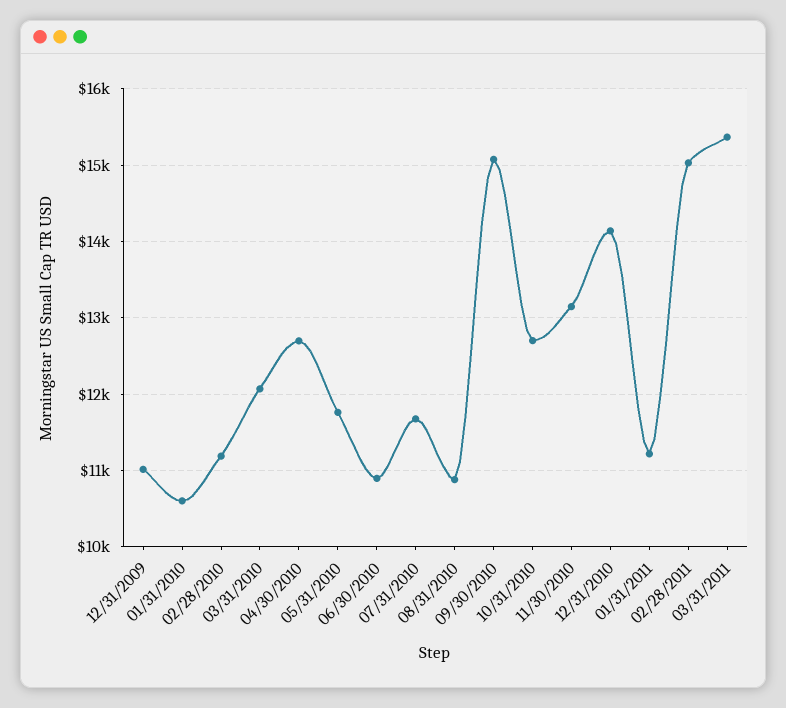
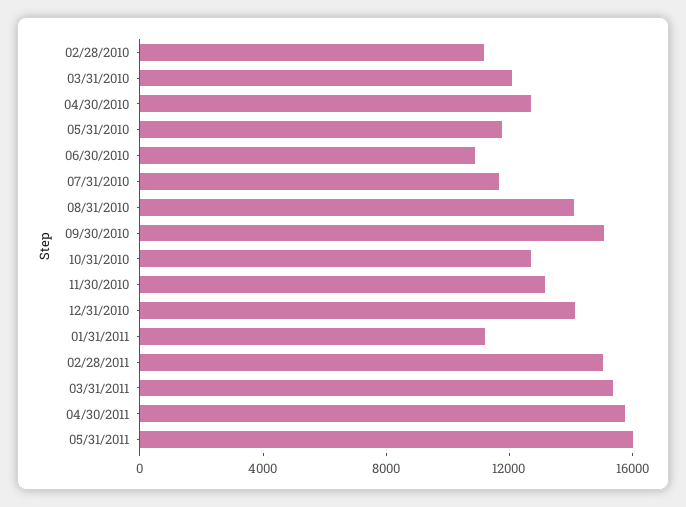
12/31/2009: 11000 -> none
01/31/2010: 10600 -> none
08/31/2010: 10900 -> 14000
04/30/2011: none -> 16000
05/31/2011: none -> 16000

